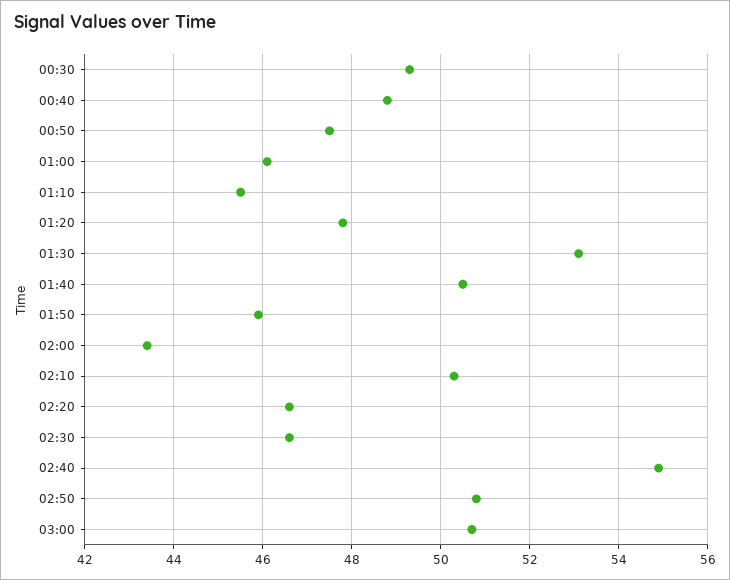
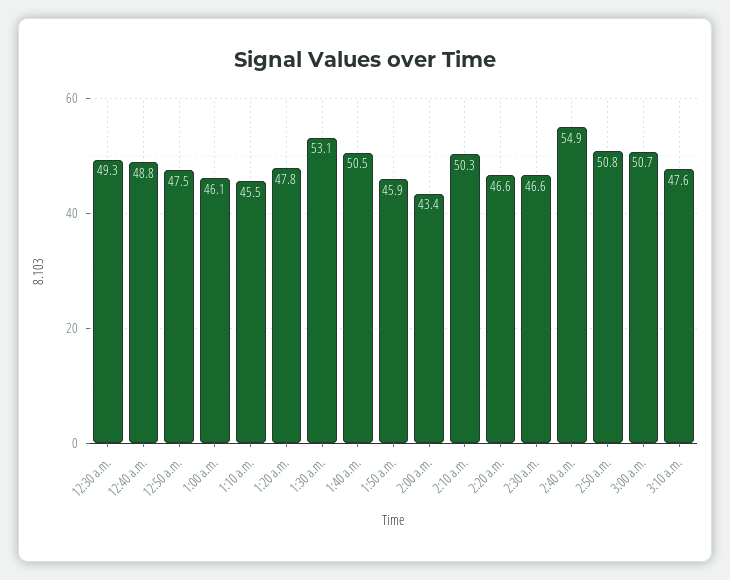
3:10 a.m.: none -> 47.6

